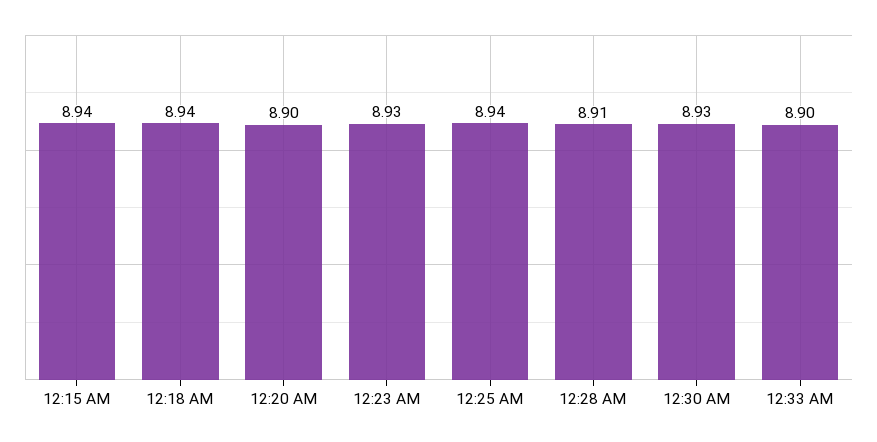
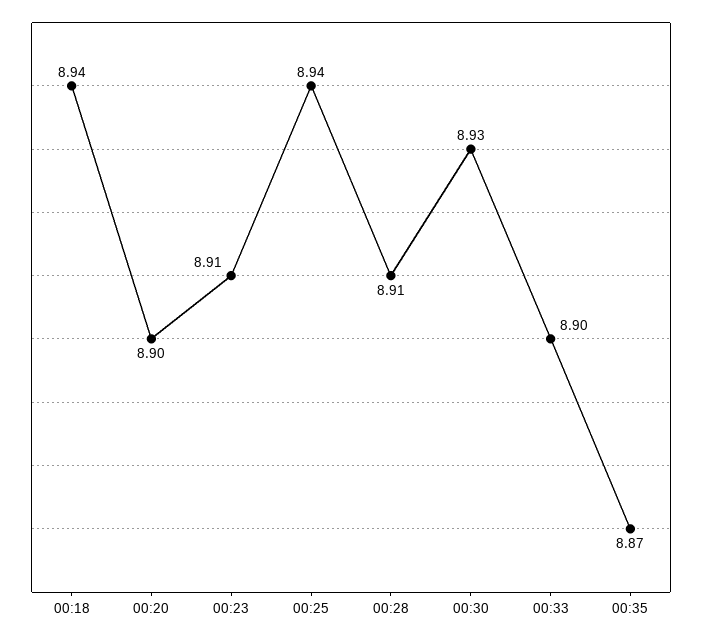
12:15 AM: 8.94 -> none
12:23 AM: 8.93 -> 8.91
00:35: none -> 8.87

